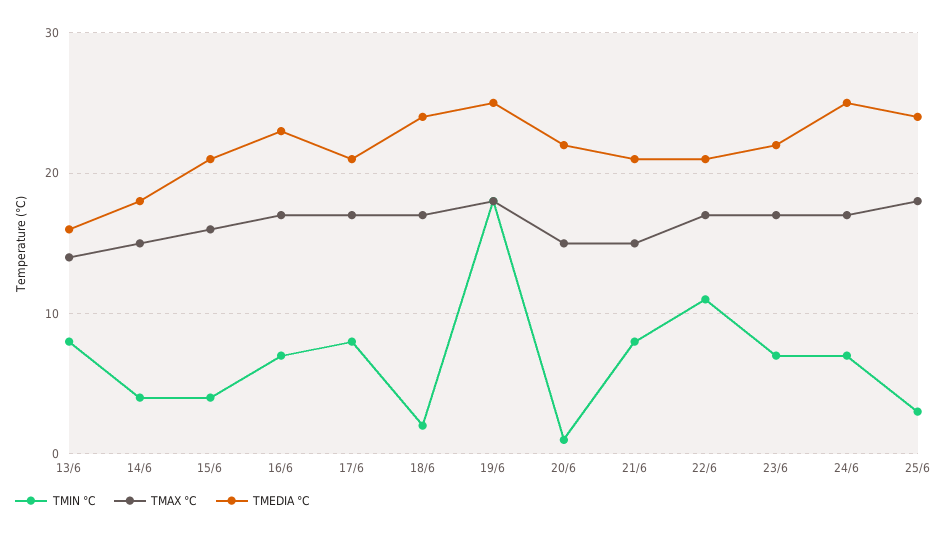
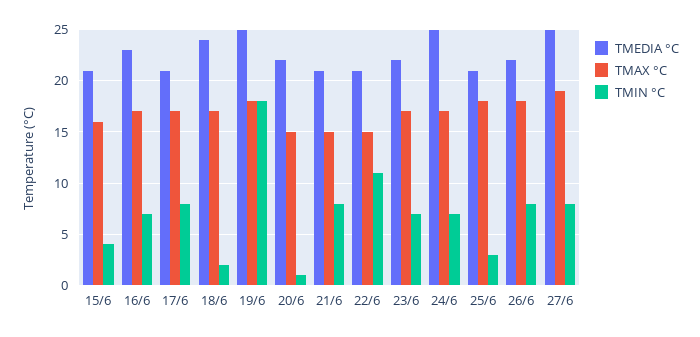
TMIN °C, 13/6: 8 -> none
TMAX °C, 13/6: 14 -> none
TMEDIA °C, 13/6: 16 -> none
TMIN °C, 14/6: 4 -> none
TMAX °C, 14/6: 15 -> none
TMEDIA °C, 14/6: 18 -> none
TMAX °C, 22/6: 17 -> 15
TMEDIA °C, 25/6: 24 -> 21
TMEDIA °C, 26/6: none -> 22
TMAX °C, 26/6: none -> 18
TMIN °C, 26/6: none -> 8
TMEDIA °C, 27/6: none -> 25
TMAX °C, 27/6: none -> 19
TMIN °C, 27/6: none -> 8

